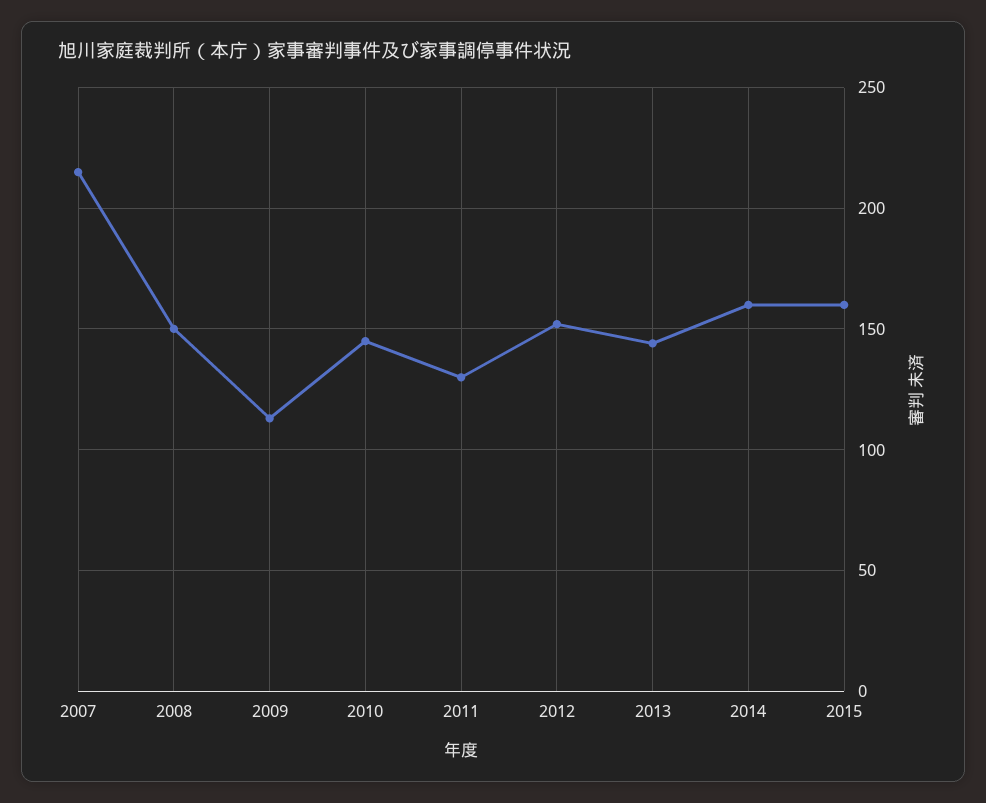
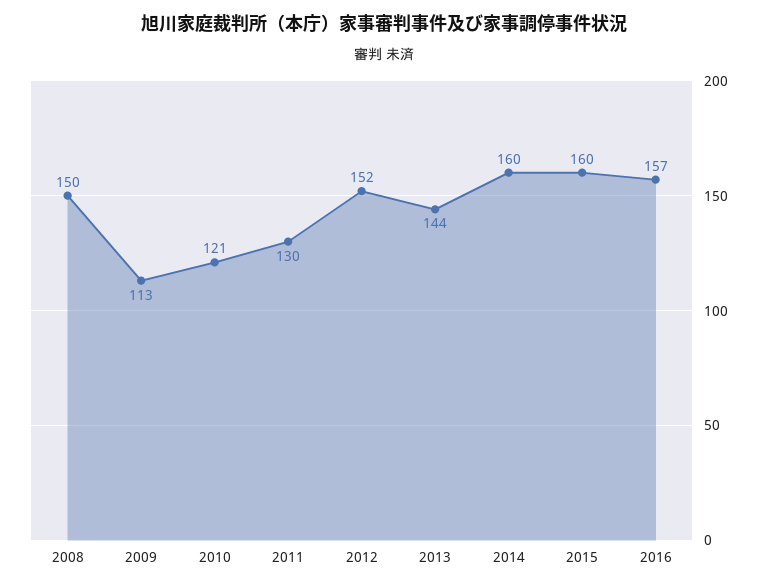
2007: 215 -> none
2010: 145 -> 121
2016: none -> 157

